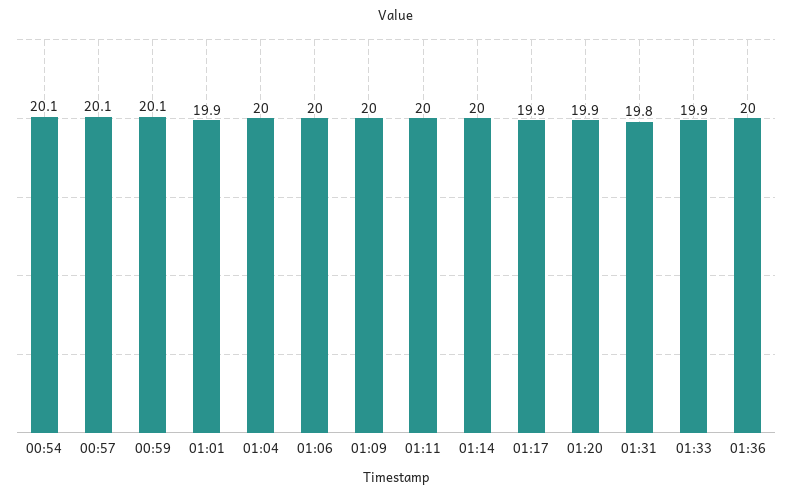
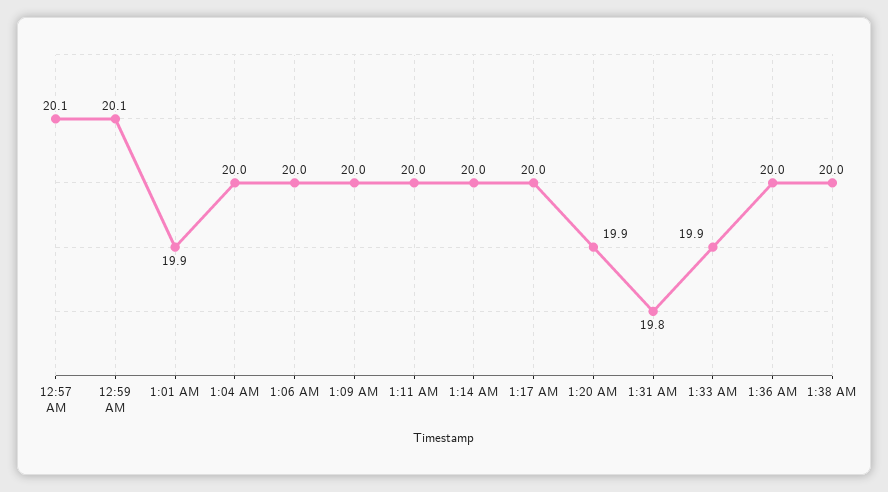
00:54: 20.1 -> none
01:17: 19.9 -> 20
1:38 AM: none -> 20

